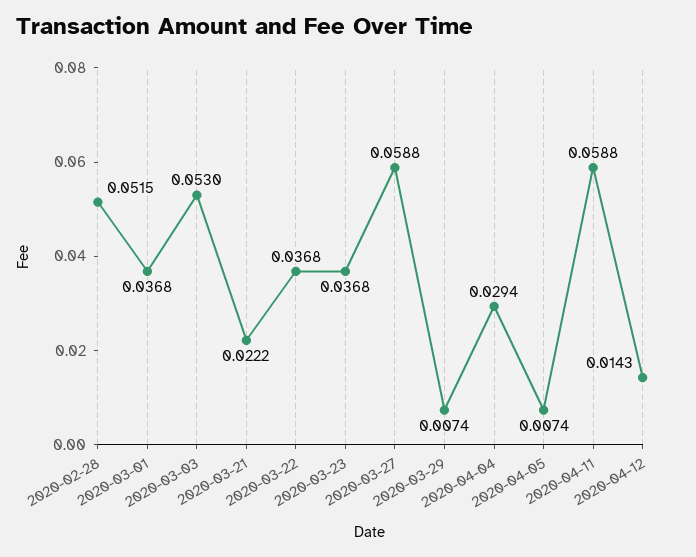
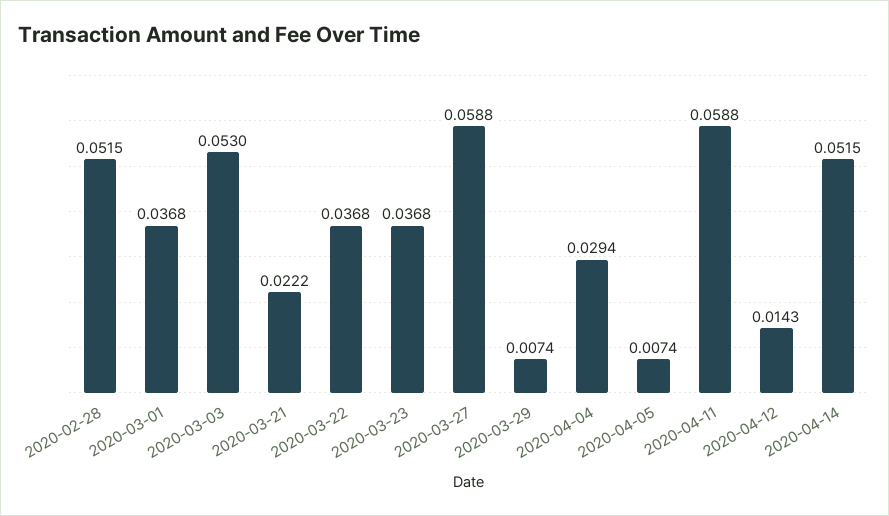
2020-04-14: none -> 0.0515

